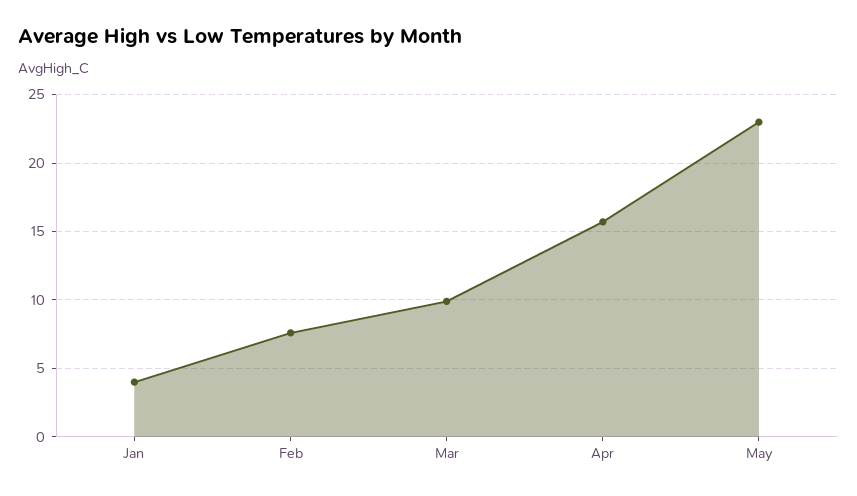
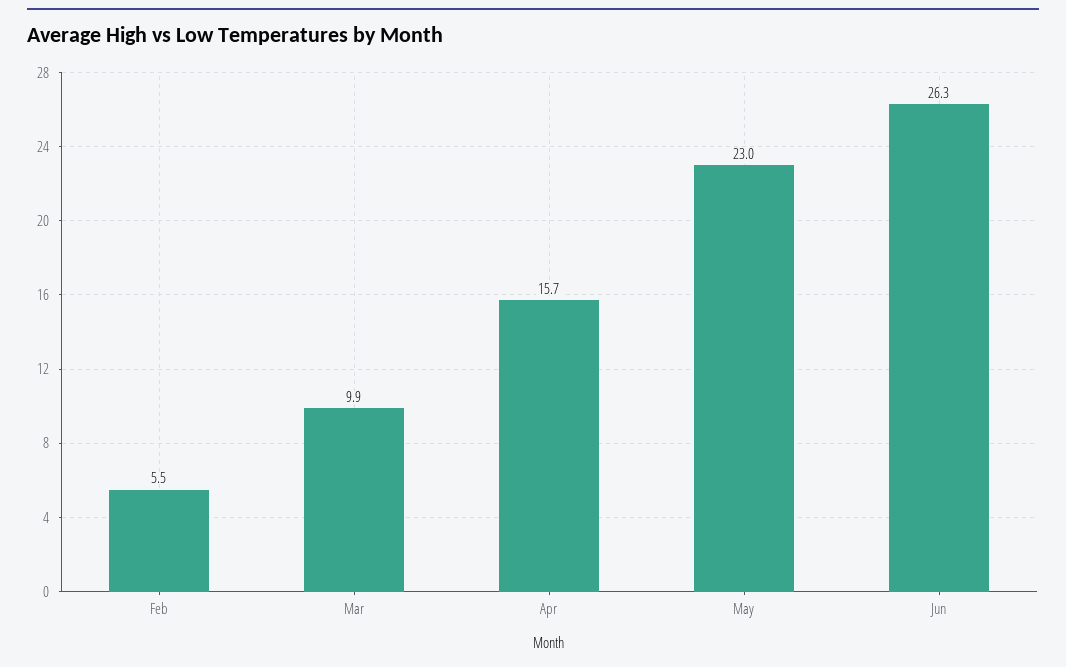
Jan: 4 -> none
Feb: 7.5 -> 5.5
Jun: none -> 26.3

